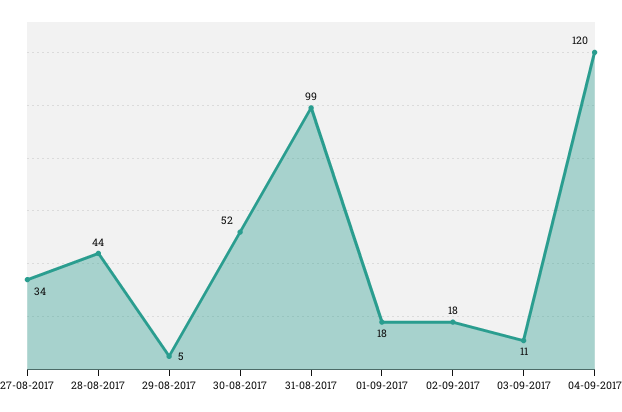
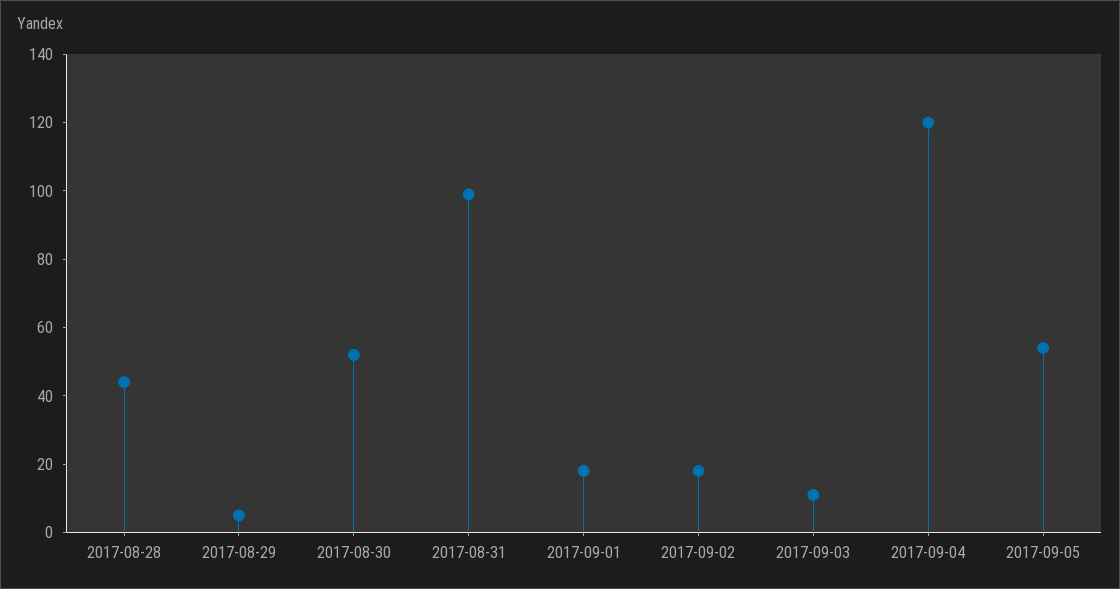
27-08-2017: 34 -> none
2017-09-05: none -> 55

